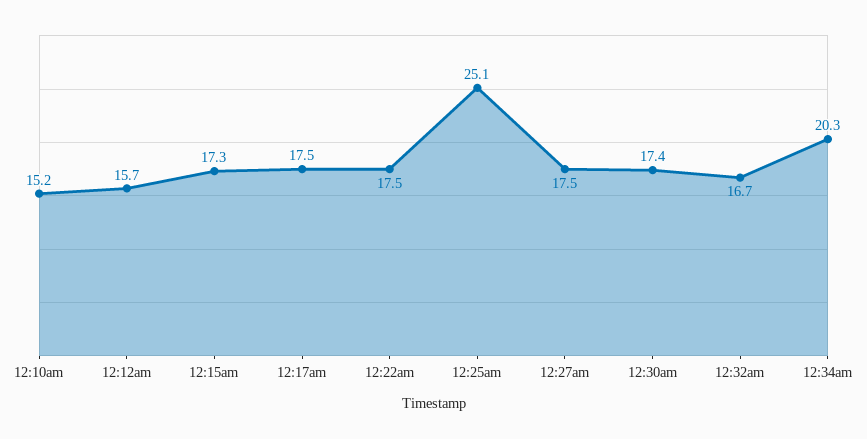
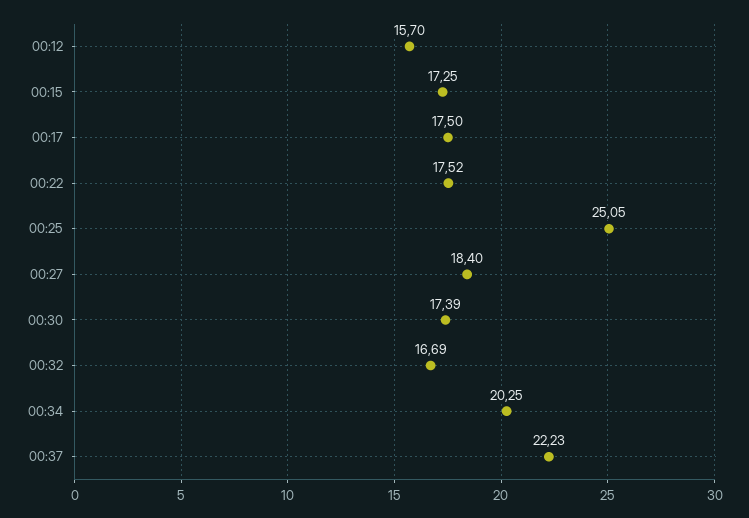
12:10am: 15.2 -> none
12:27am: 17.5 -> 18.4
00:37: none -> 22.23

